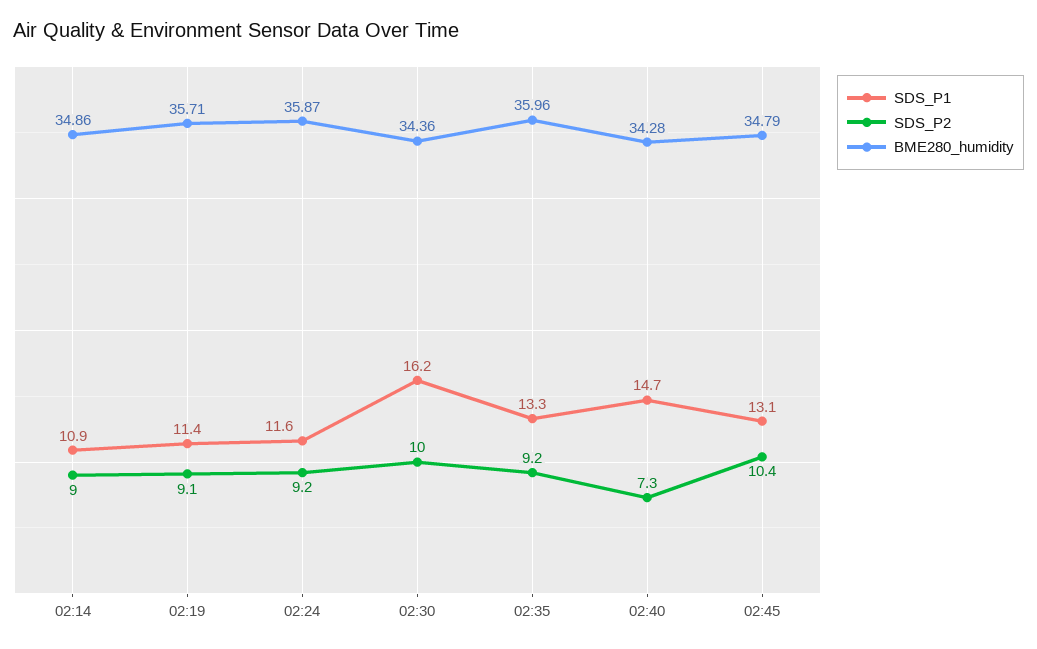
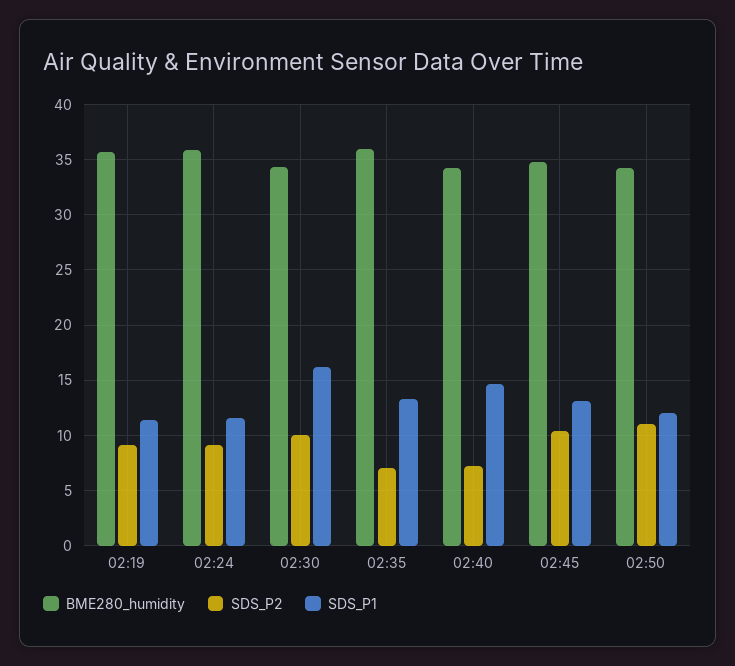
SDS_P1, 02:14: 10.9 -> none
SDS_P2, 02:14: 9 -> none
BME280_humidity, 02:14: 34.86 -> none
SDS_P2, 02:35: 9.2 -> 7
BME280_humidity, 02:50: none -> 34
SDS_P2, 02:50: none -> 11
SDS_P1, 02:50: none -> 12

